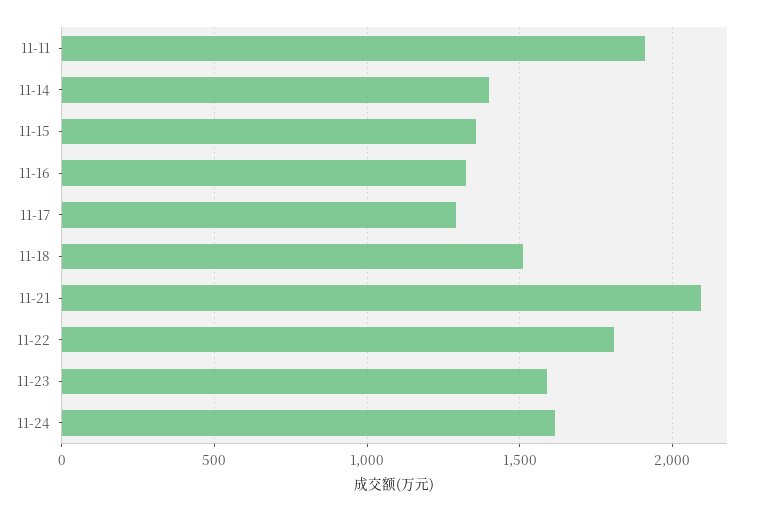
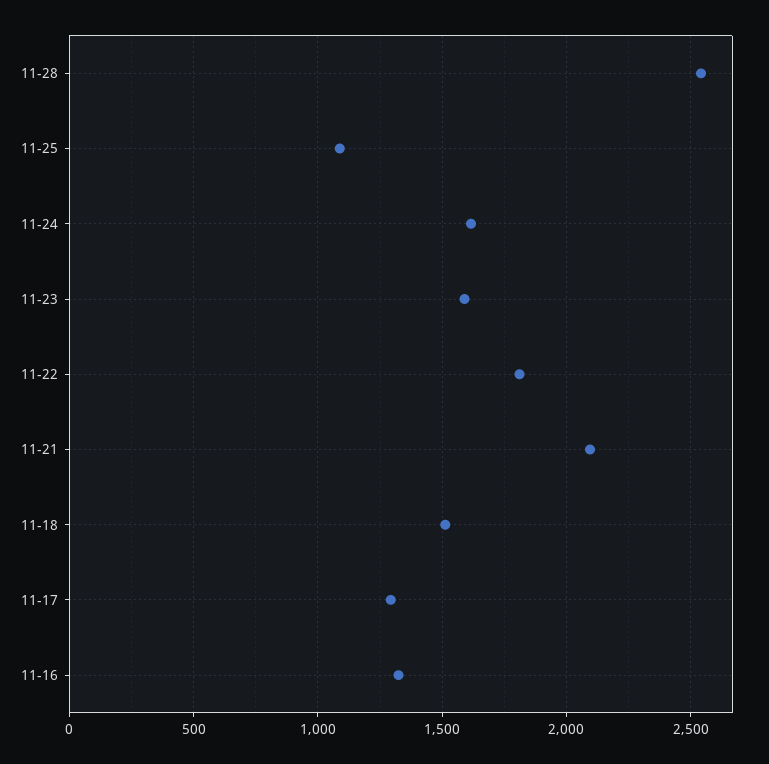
11-11: 1900 -> none
11-14: 1400 -> none
11-15: 1350 -> none
11-28: none -> 2550
11-25: none -> 1100

